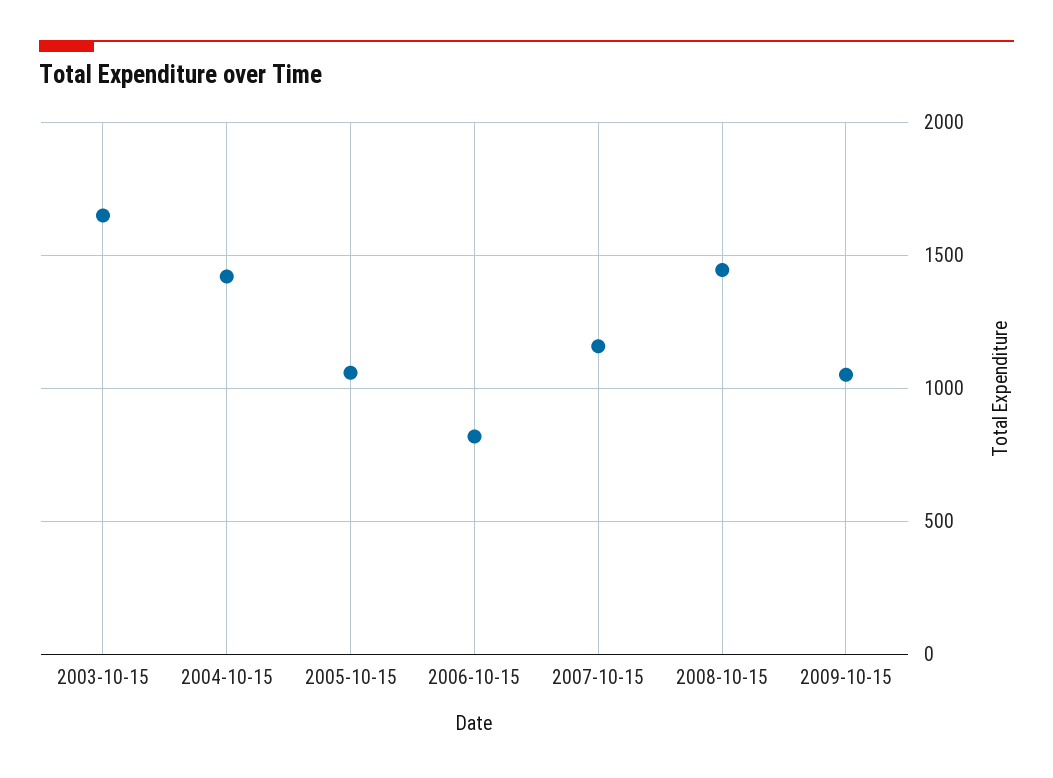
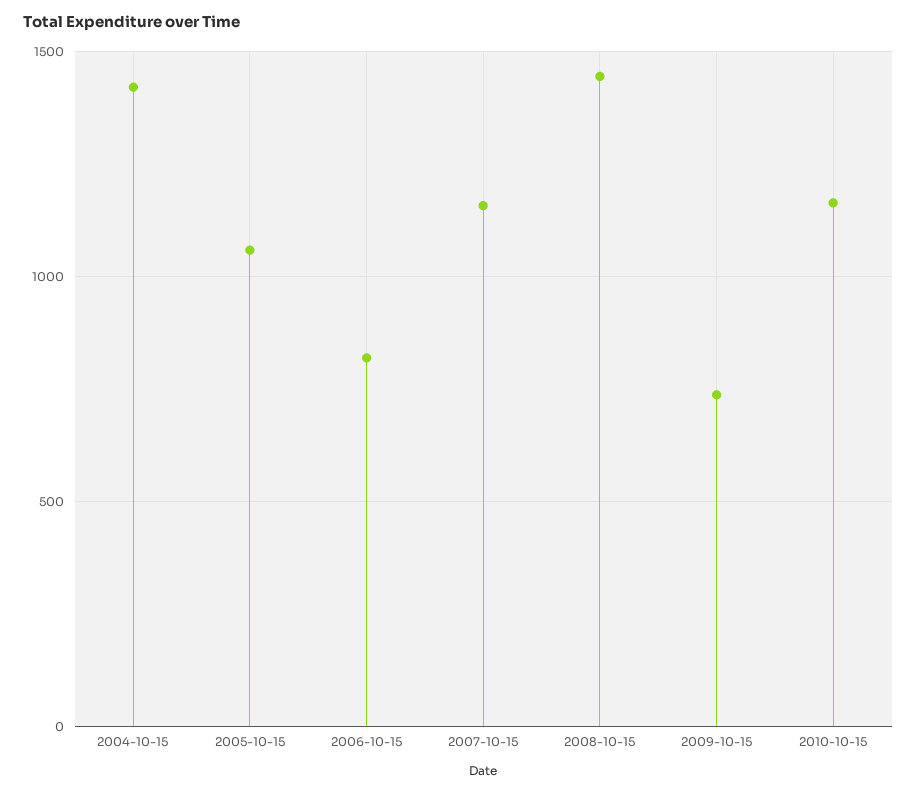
2003-10-15: 1650 -> none
2009-10-15: 1050 -> 750
2010-10-15: none -> 1150

